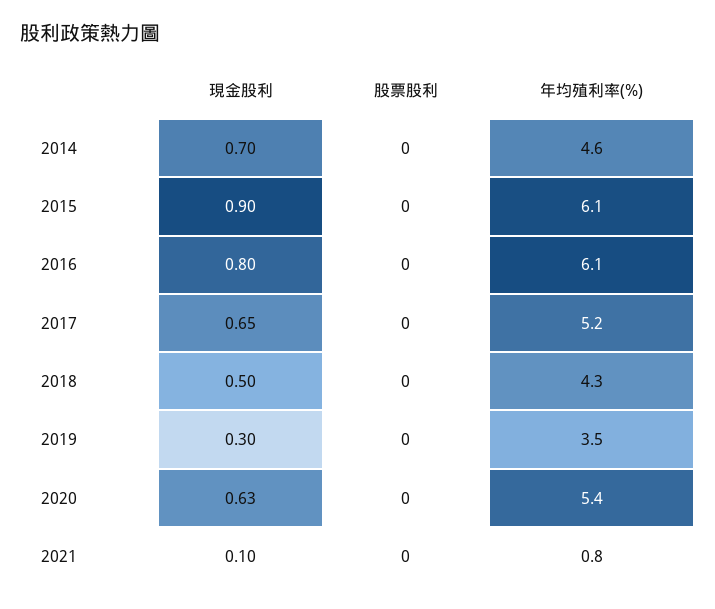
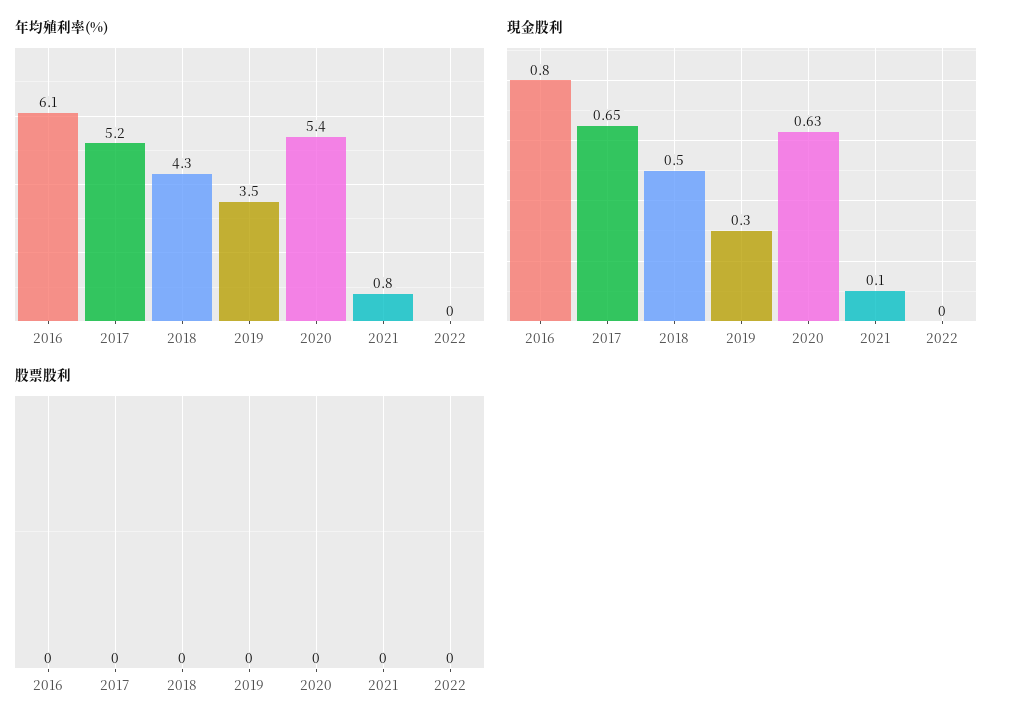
現金股利, 2014: 0.7 -> none
股票股利, 2014: 0 -> none
年均殖利率(%), 2014: 4.6 -> none
現金股利, 2015: 0.9 -> none
股票股利, 2015: 0 -> none
年均殖利率(%), 2015: 6.1 -> none
年均殖利率(%), 2022: none -> 0
現金股利, 2022: none -> 0
股票股利, 2022: none -> 0

